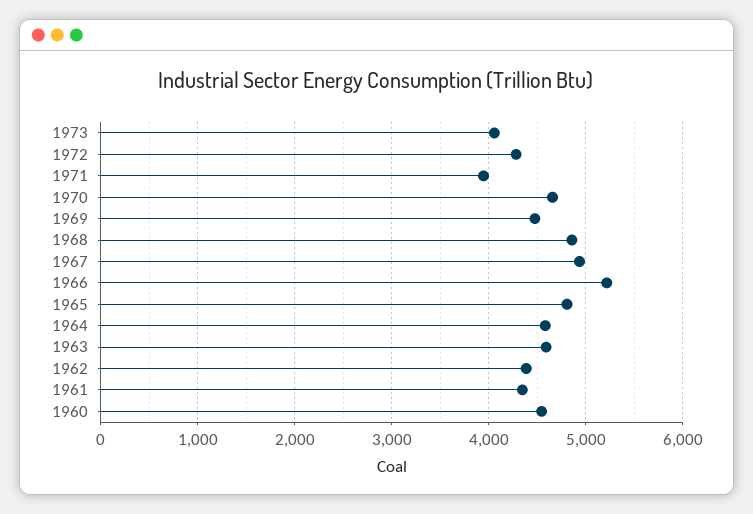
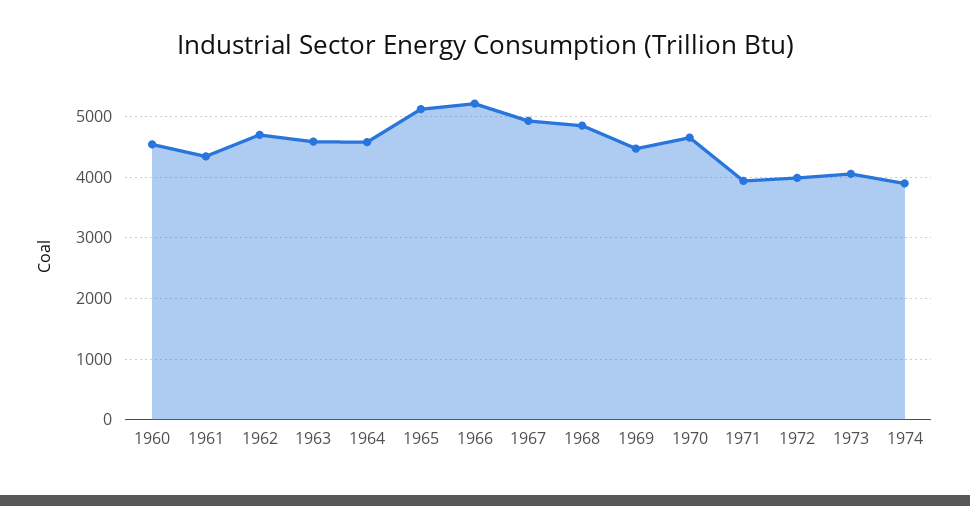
1972: 4300 -> 4000
1965: 4800 -> 5100
1962: 4400 -> 4700
1974: none -> 3900

